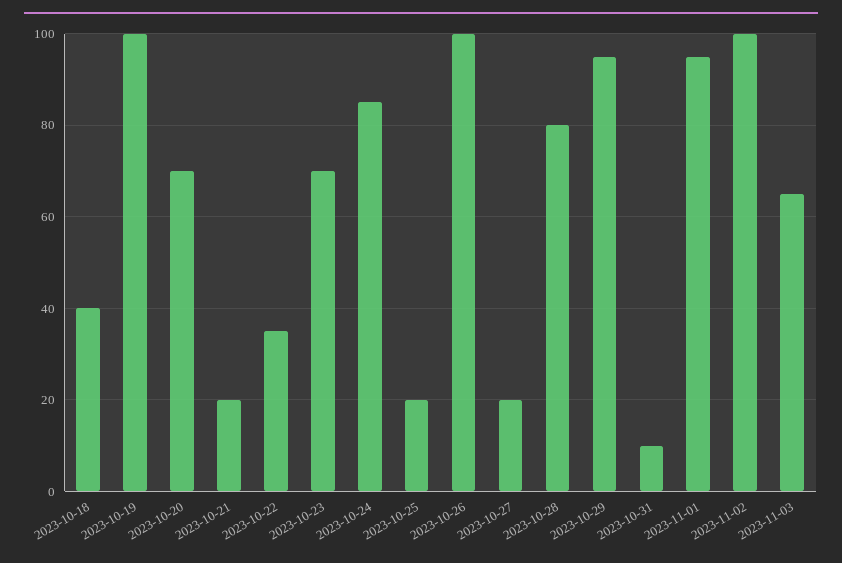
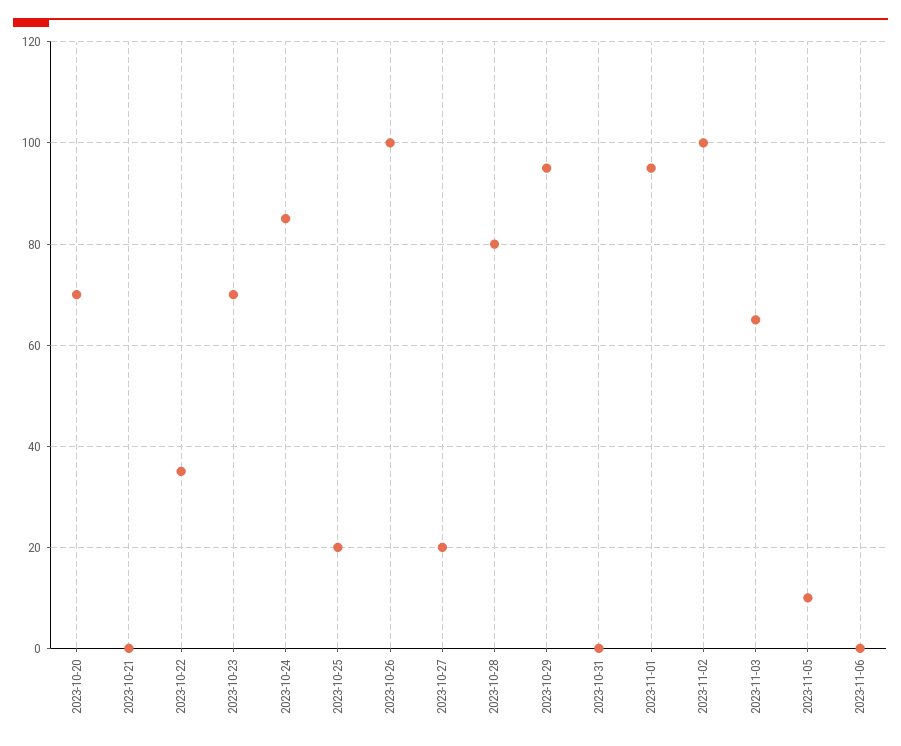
2023-10-18: 40 -> none
2023-10-19: 100 -> none
2023-10-21: 20 -> 0
2023-10-31: 10 -> 0
2023-11-05: none -> 10
2023-11-06: none -> 0

